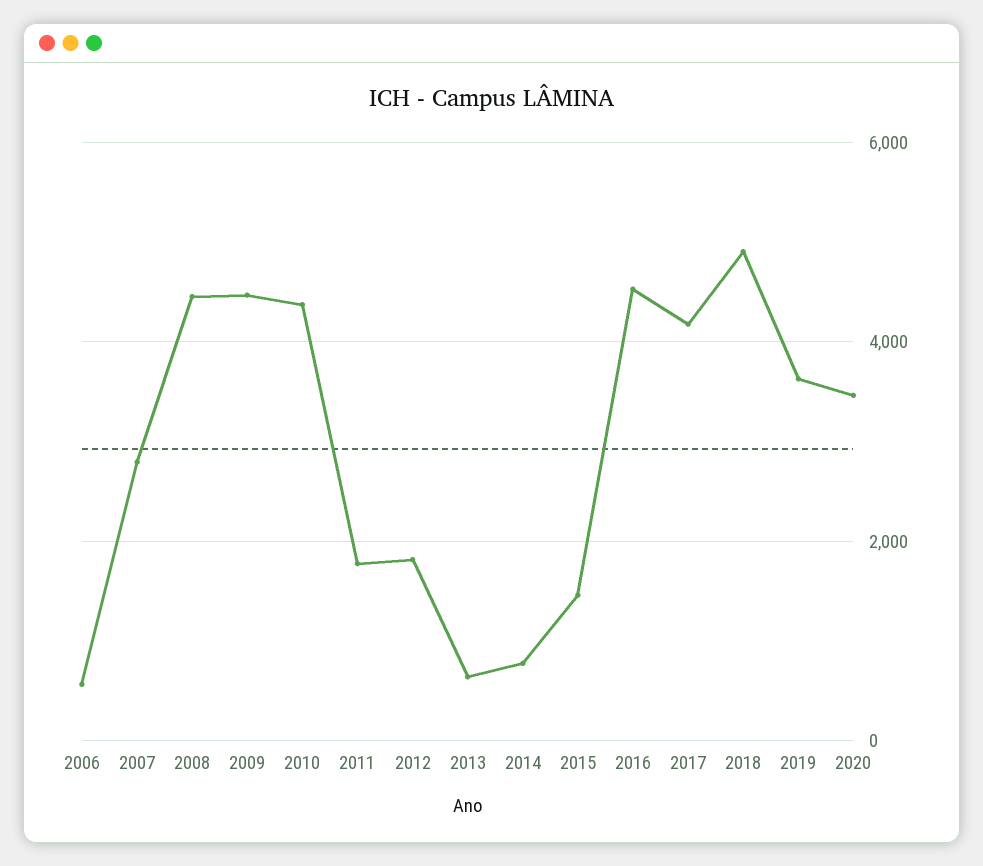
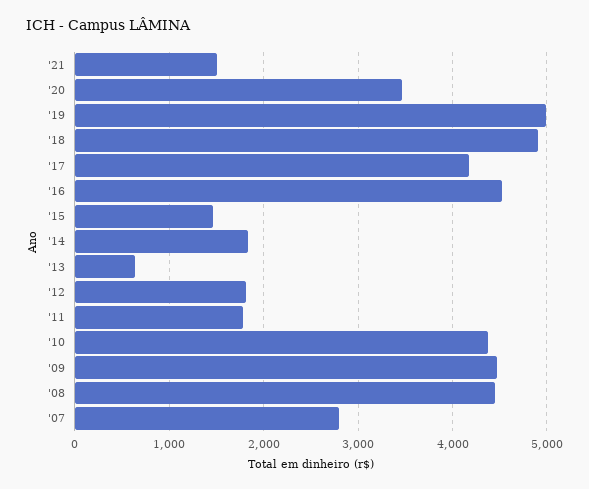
2006: 600 -> none
2014: 800 -> 1800
2019: 3600 -> 5000
'21: none -> 1500

